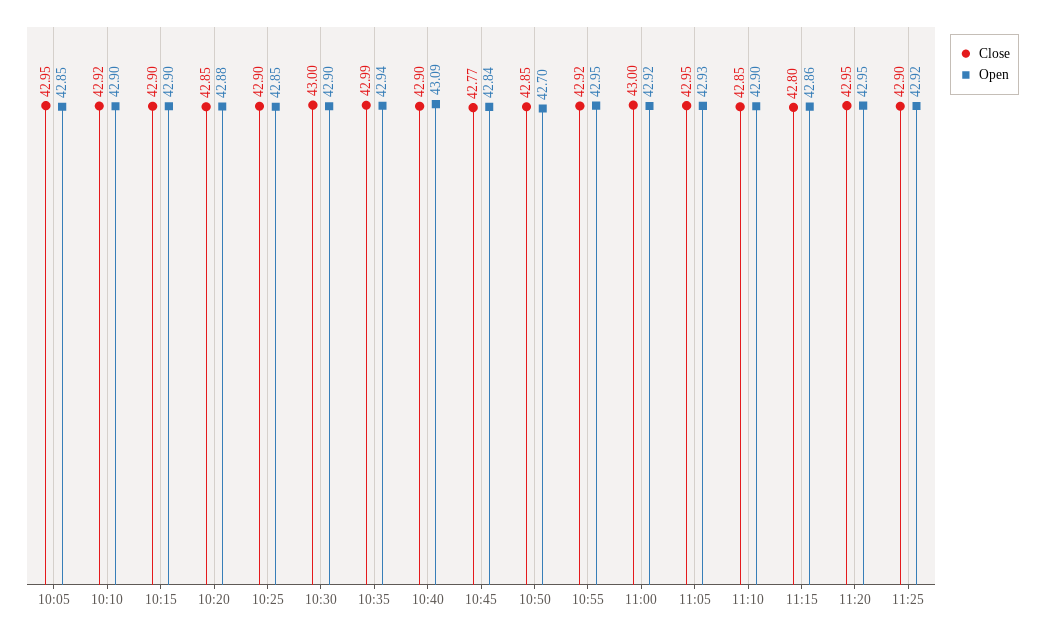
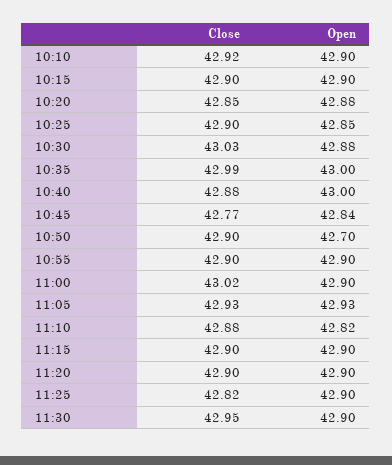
Close, 10:05: 42.95 -> none
Open, 10:05: 42.85 -> none
Close, 10:30: 43 -> 43.03
Open, 10:30: 42.9 -> 42.88
Open, 10:35: 42.94 -> 43
Close, 10:40: 42.9 -> 42.88
Open, 10:40: 43.09 -> 43
Close, 10:50: 42.85 -> 42.9
Close, 10:55: 42.92 -> 42.9
Open, 10:55: 42.95 -> 42.9
Close, 11:00: 43 -> 43.02
Open, 11:00: 42.92 -> 42.9
Close, 11:05: 42.95 -> 42.93
Close, 11:10: 42.85 -> 42.88
Open, 11:10: 42.9 -> 42.82
Close, 11:15: 42.8 -> 42.9
Open, 11:15: 42.86 -> 42.9
Close, 11:20: 42.95 -> 42.9
Open, 11:20: 42.95 -> 42.9
Close, 11:25: 42.9 -> 42.82
Open, 11:25: 42.92 -> 42.9
Close, 11:30: none -> 42.95
Open, 11:30: none -> 42.9

